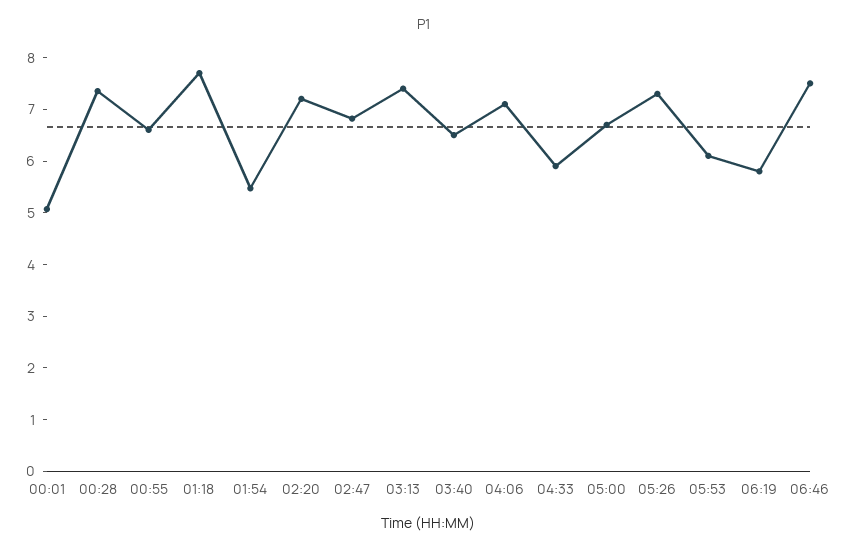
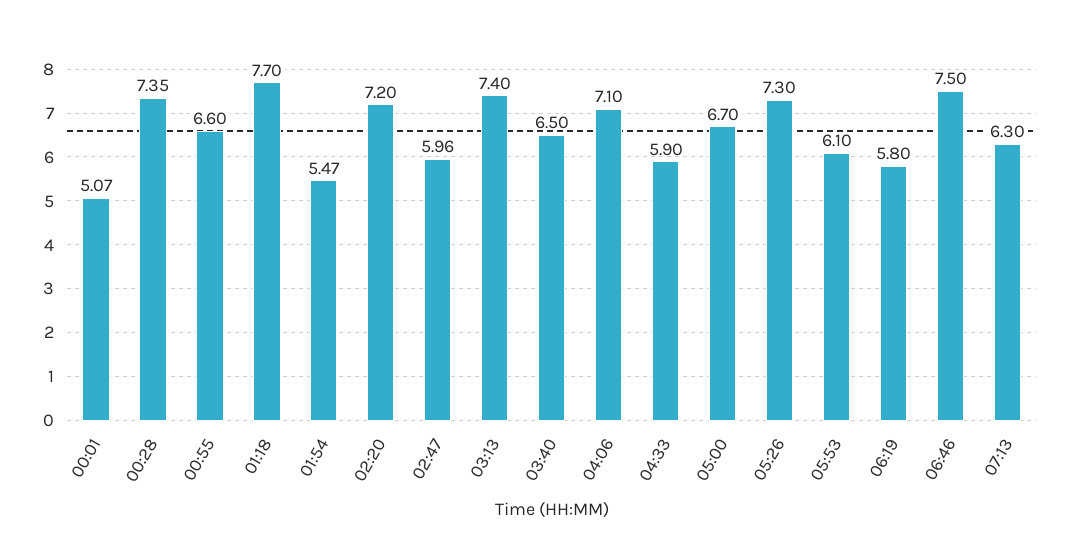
02:47: 6.8 -> 5.96
07:13: none -> 6.3

